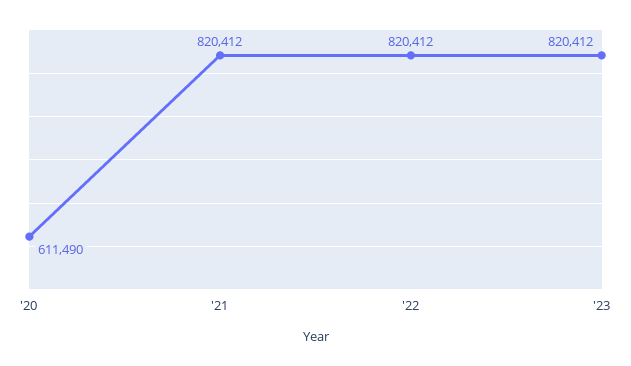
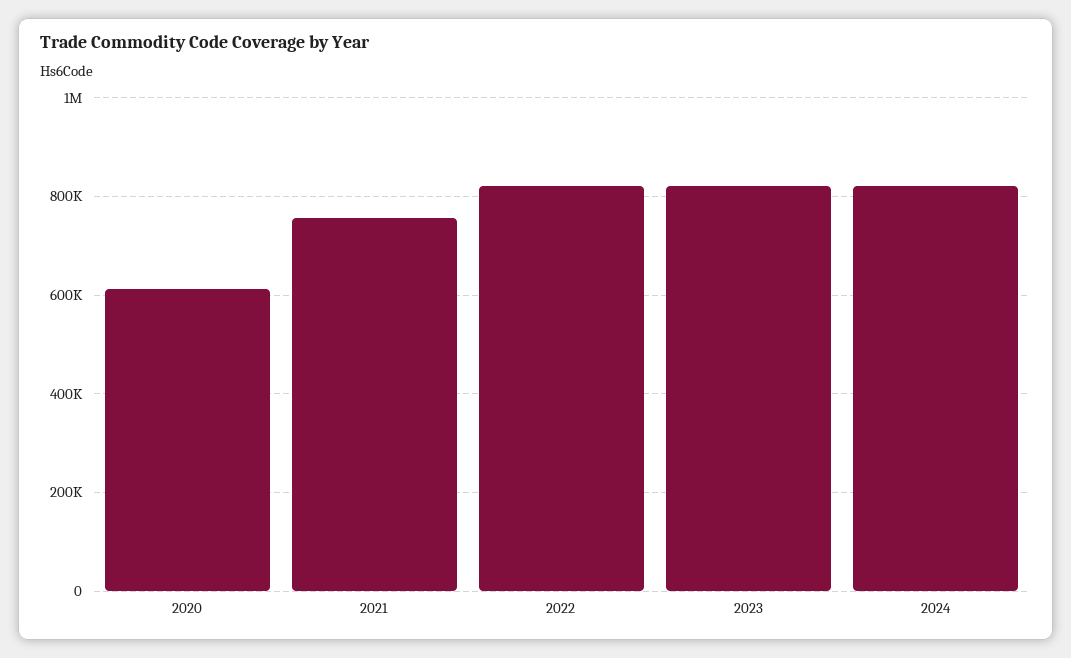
'21: 820412 -> 760000
2024: none -> 820000

